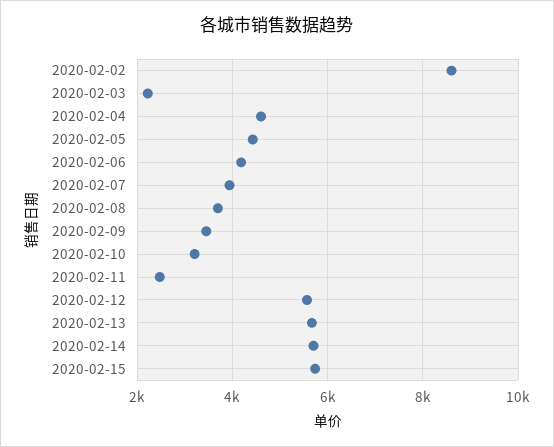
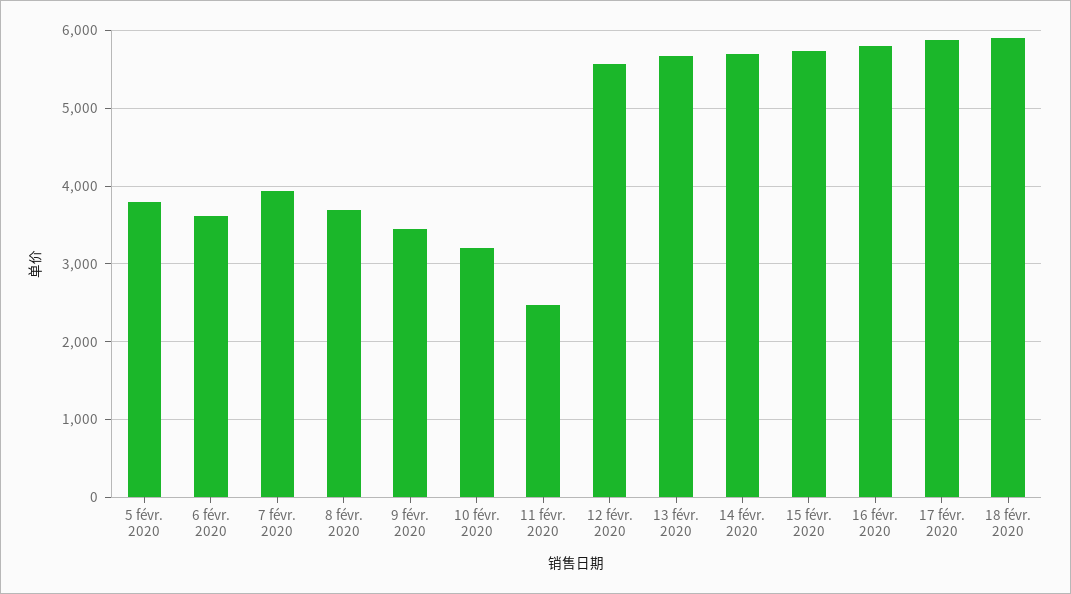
2020-02-02: 8600 -> none
2020-02-03: 2200 -> none
2020-02-04: 4600 -> none
2020-02-05: 4400 -> 3800
2020-02-06: 4200 -> 3600
16 févr. 2020: none -> 5800
17 févr. 2020: none -> 5900
18 févr. 2020: none -> 5900

